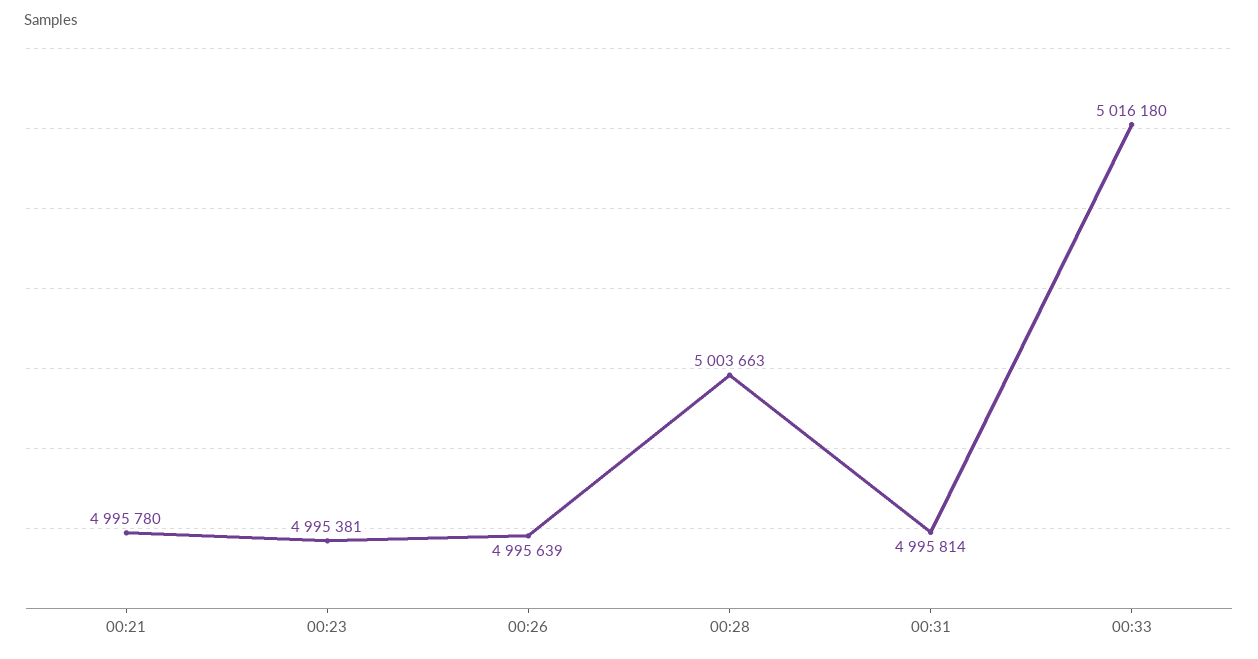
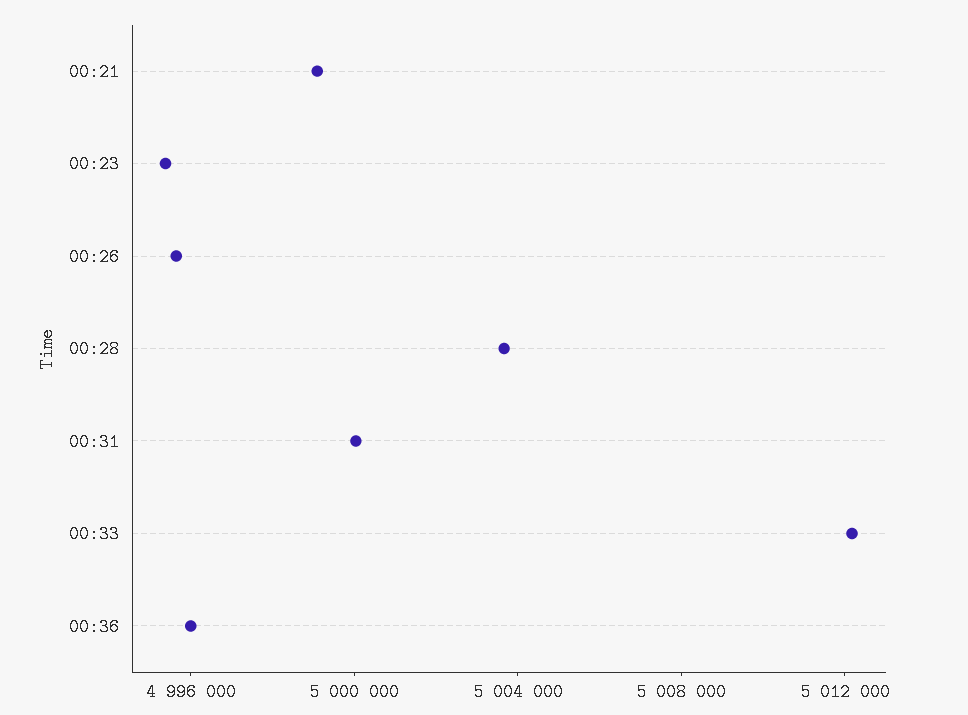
00:21: 4995780 -> 4999000
00:31: 4995814 -> 5000000
00:33: 5016180 -> 5012000
00:36: none -> 4996000

